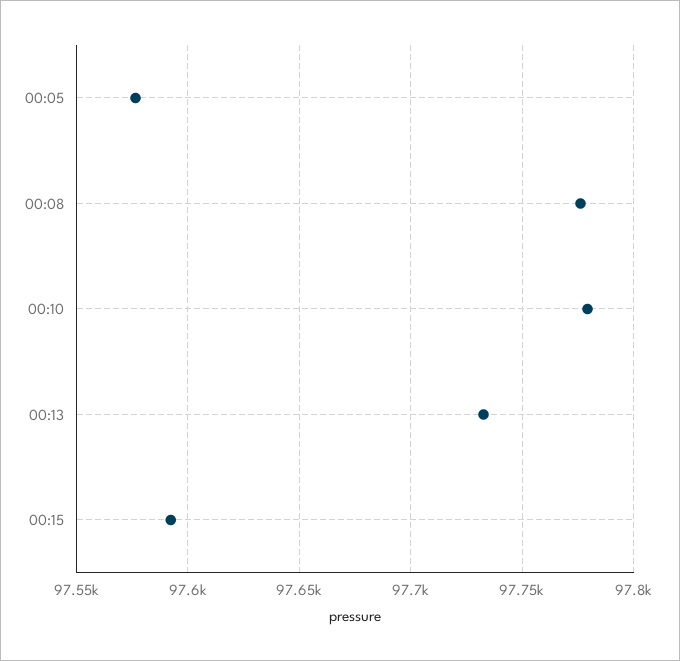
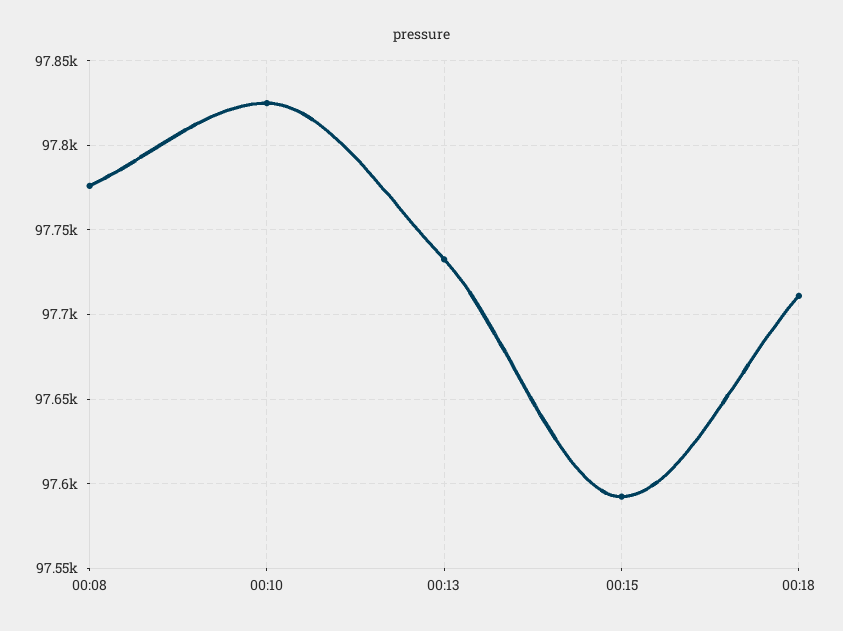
00:05: 97575 -> none
00:10: 97780 -> 97825
00:18: none -> 97710

